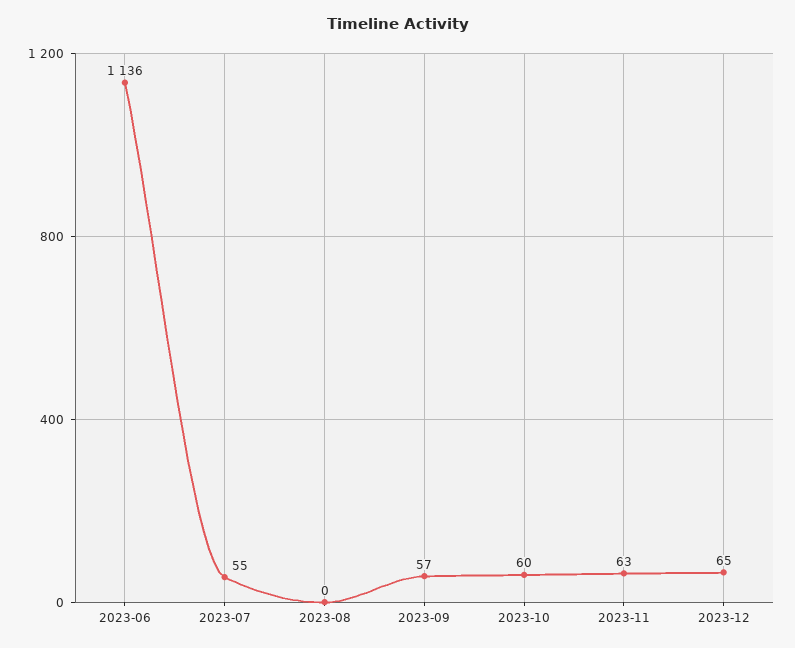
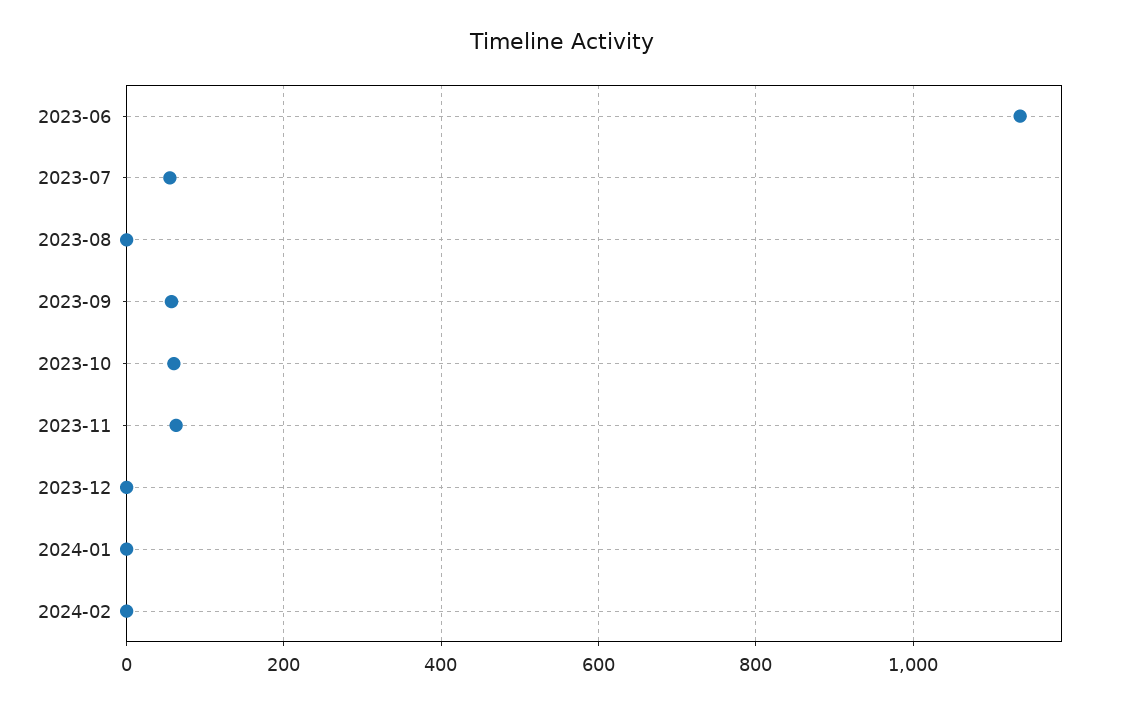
2023-12: 65 -> 0
2024-01: none -> 0
2024-02: none -> 0

